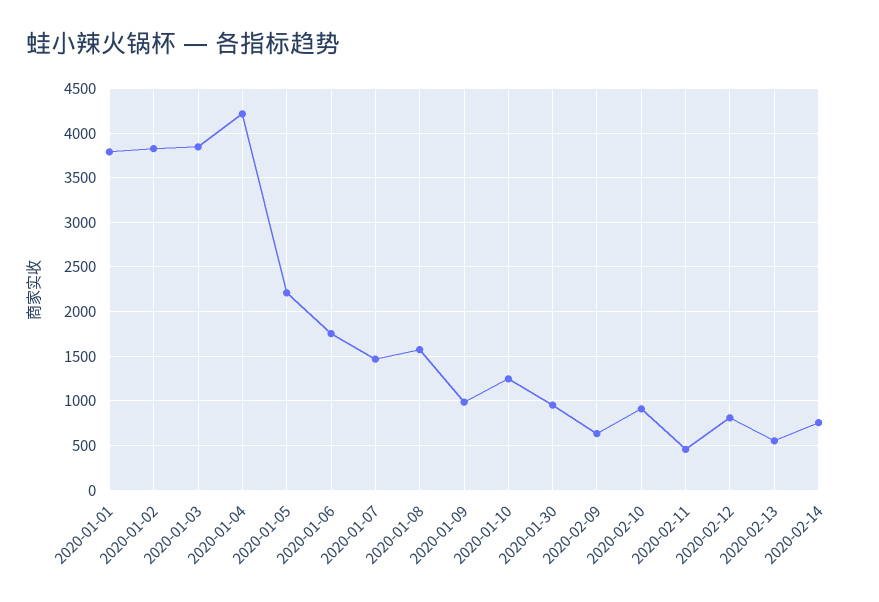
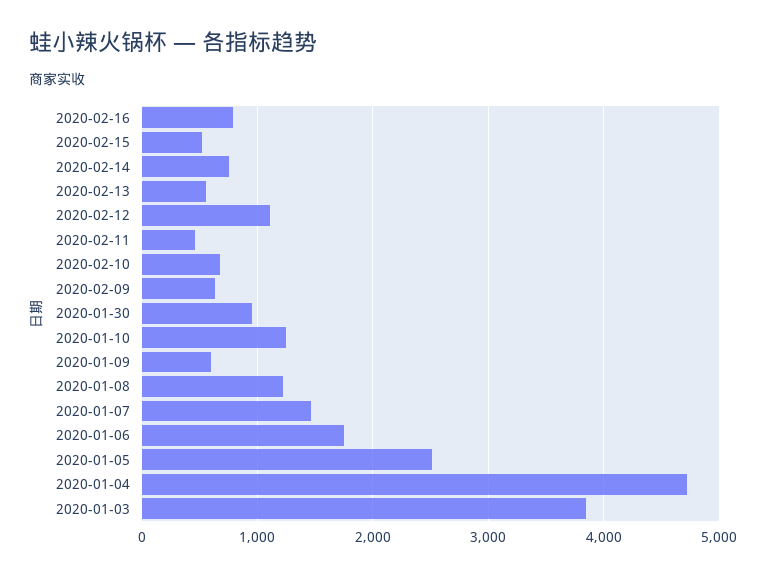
2020-01-01: 3800 -> none
2020-01-02: 3800 -> none
2020-01-04: 4200 -> 4700
2020-01-05: 2200 -> 2500
2020-01-08: 1600 -> 1200
2020-01-09: 1000 -> 600
2020-02-10: 900 -> 700
2020-02-12: 800 -> 1100
2020-02-16: none -> 800
2020-02-15: none -> 500

